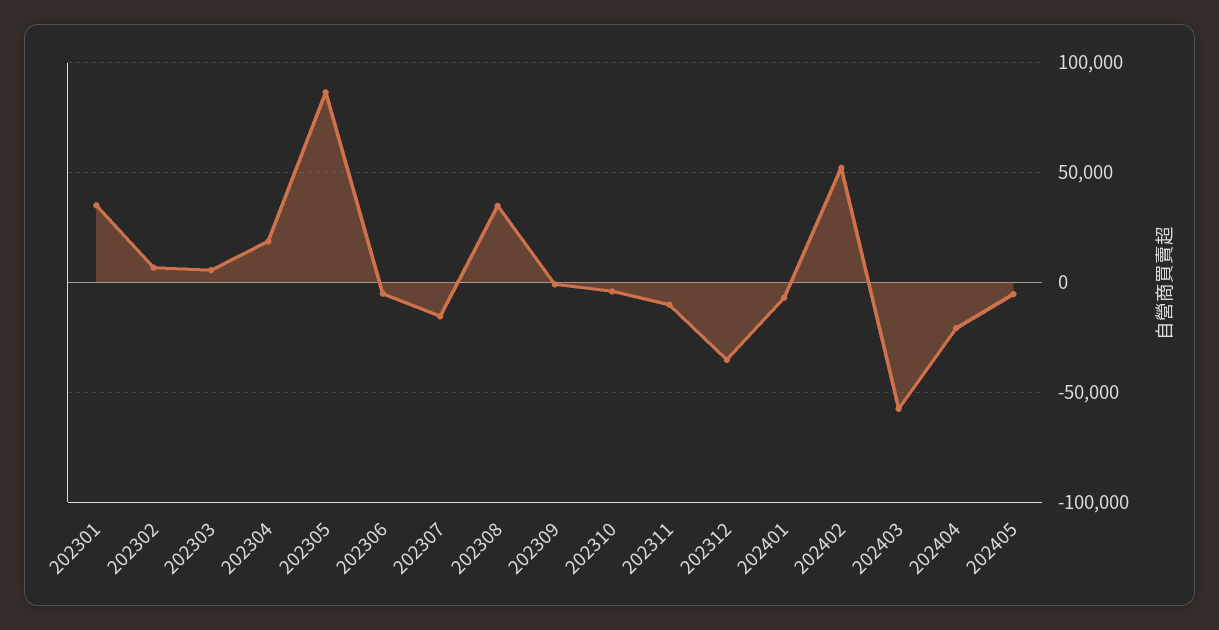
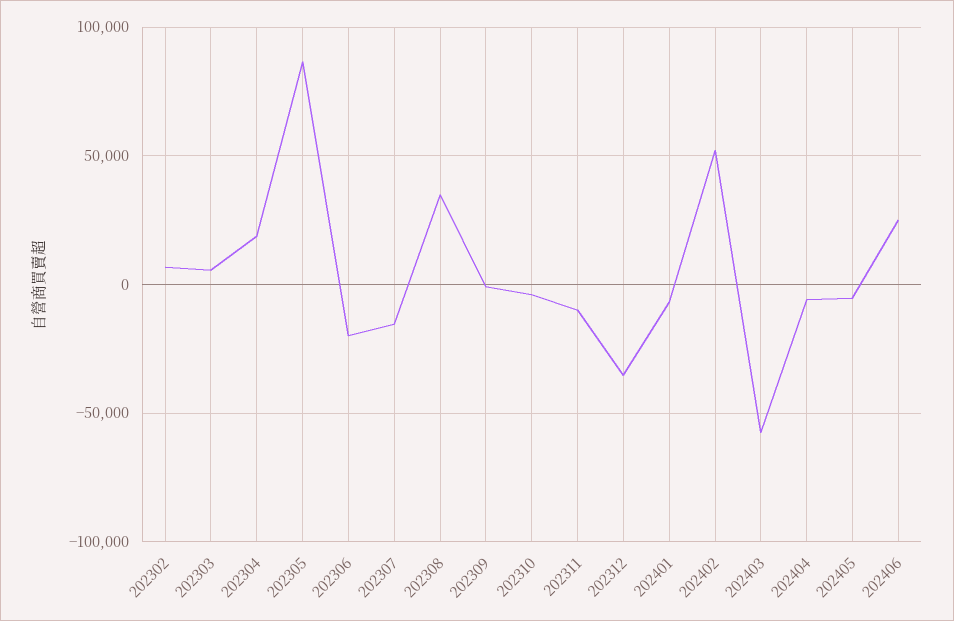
202301: 35000 -> none
202306: -5000 -> -20000
202404: -20000 -> -5000
202406: none -> 25000

